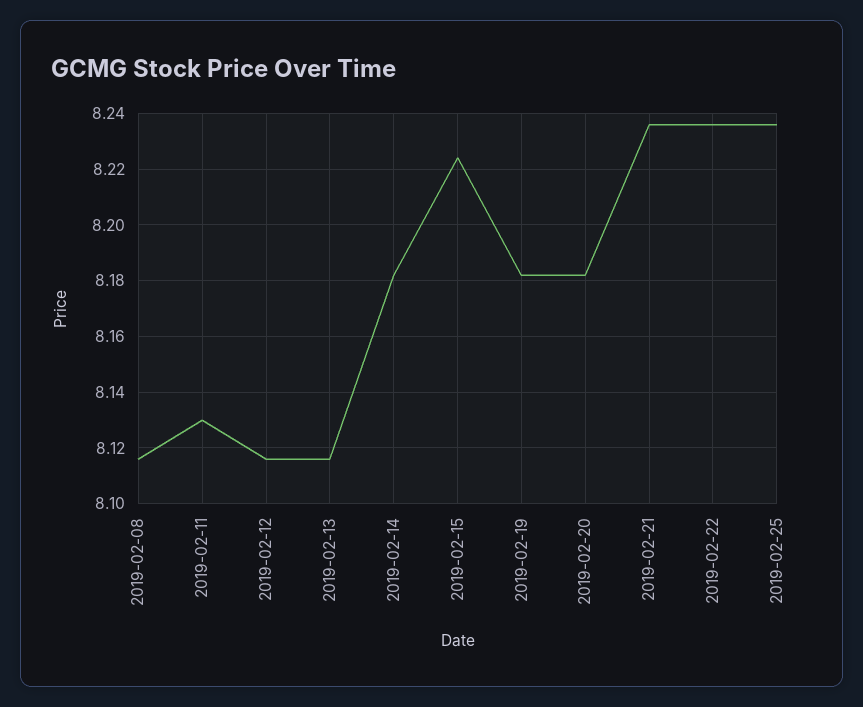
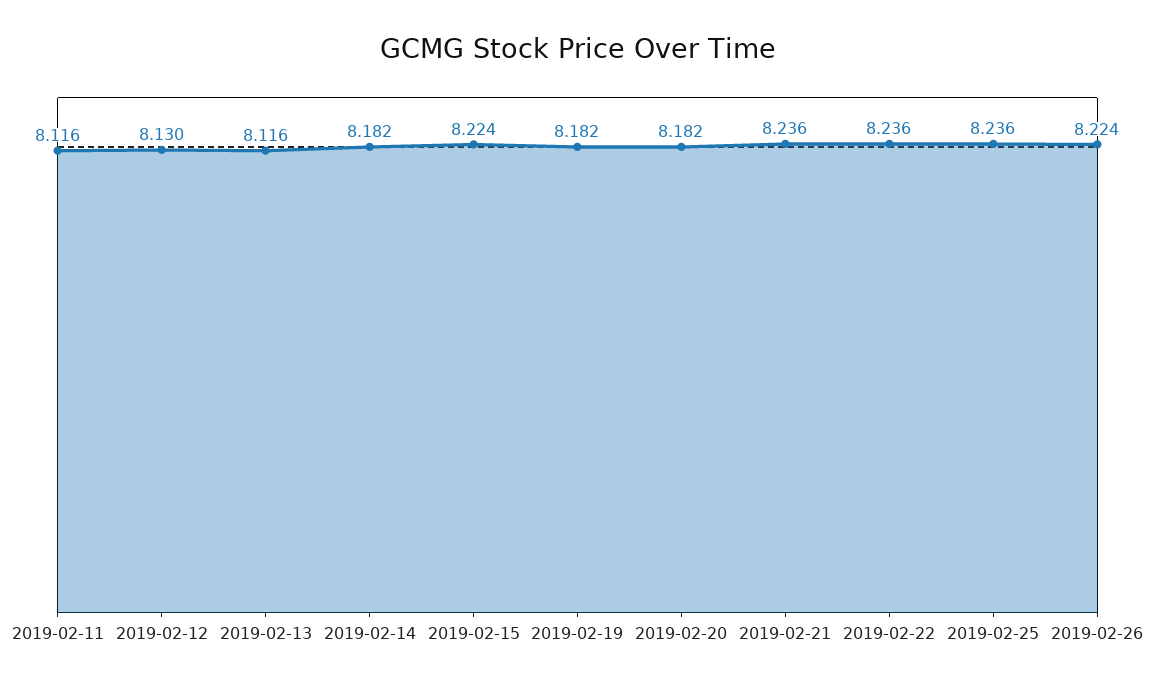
2019-02-08: 8.115 -> none
2019-02-11: 8.13 -> 8.116
2019-02-12: 8.115 -> 8.13
2019-02-26: none -> 8.224

